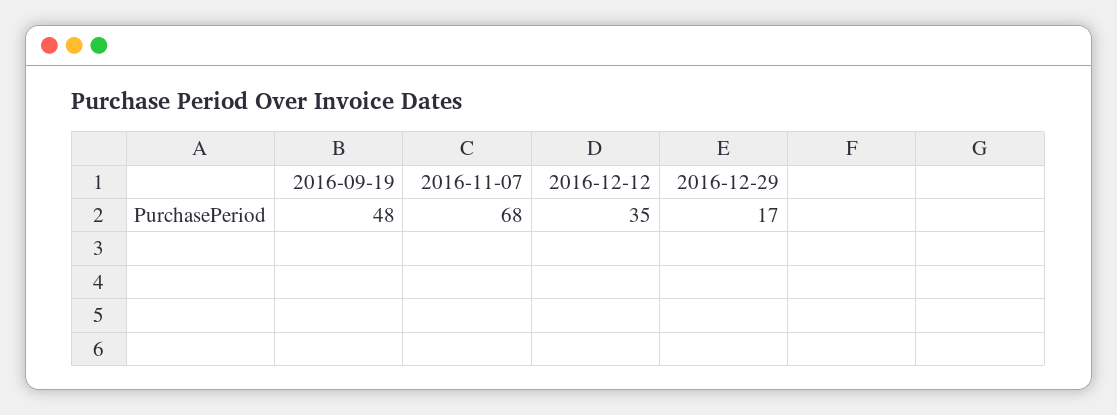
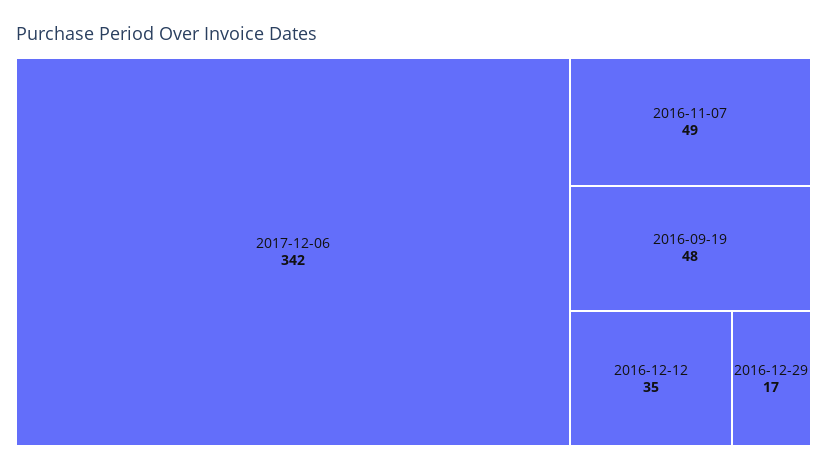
2016-11-07: 68 -> 49
2017-12-06: none -> 342

